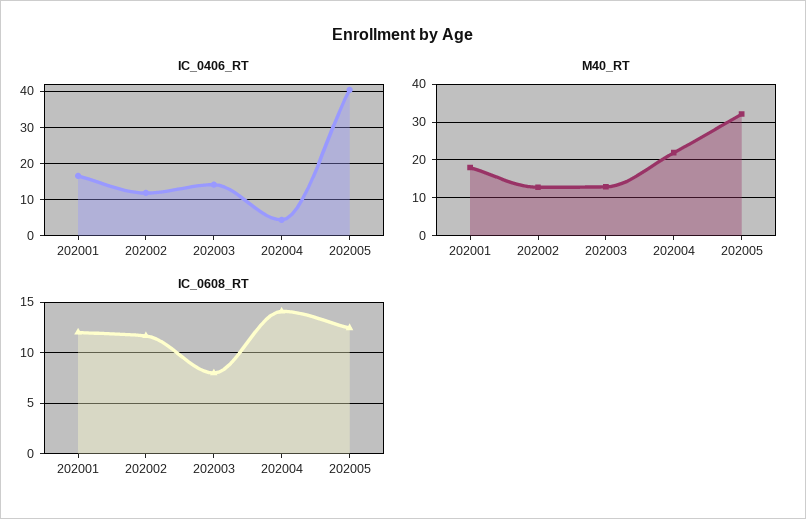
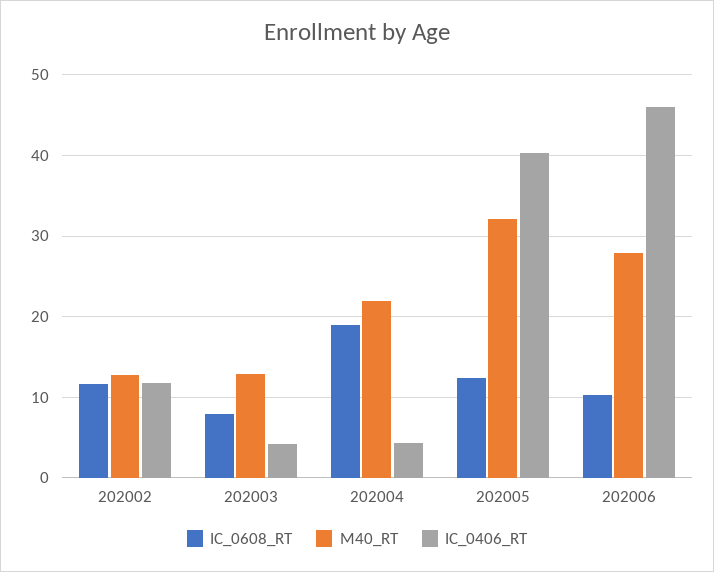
IC_0406_RT, 202001: 16 -> none
IC_0406_RT, 202003: 14 -> 4
M40_RT, 202001: 18 -> none
IC_0608_RT, 202001: 12 -> none
IC_0608_RT, 202004: 14 -> 19
IC_0608_RT, 202006: none -> 10
M40_RT, 202006: none -> 28
IC_0406_RT, 202006: none -> 46

